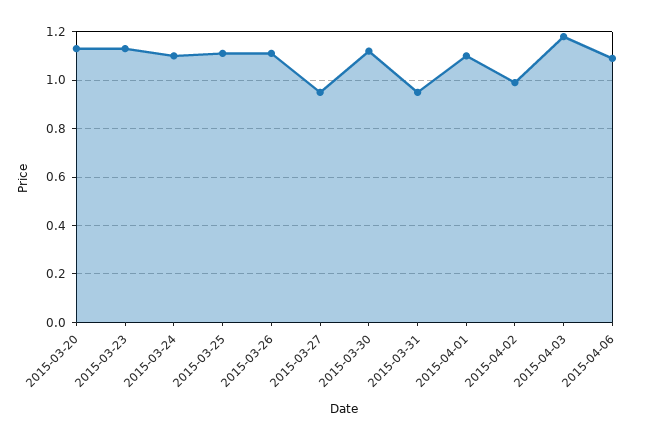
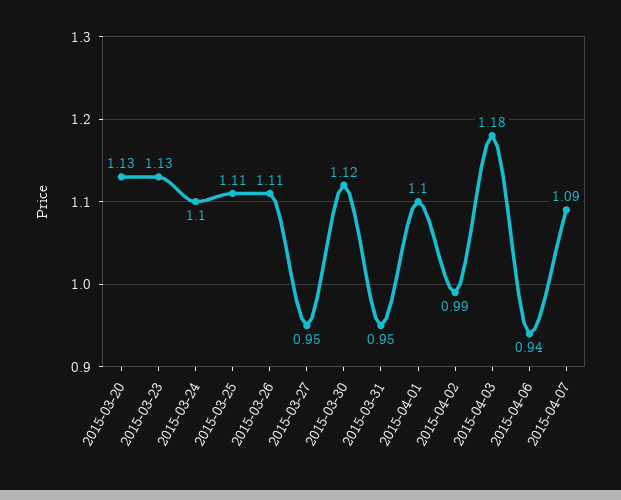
2015-04-06: 1.1 -> 0.94
2015-04-07: none -> 1.09

